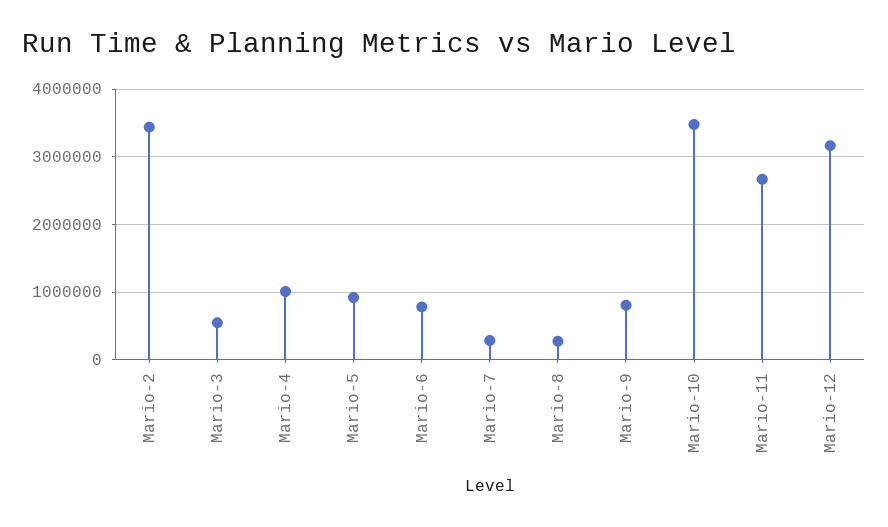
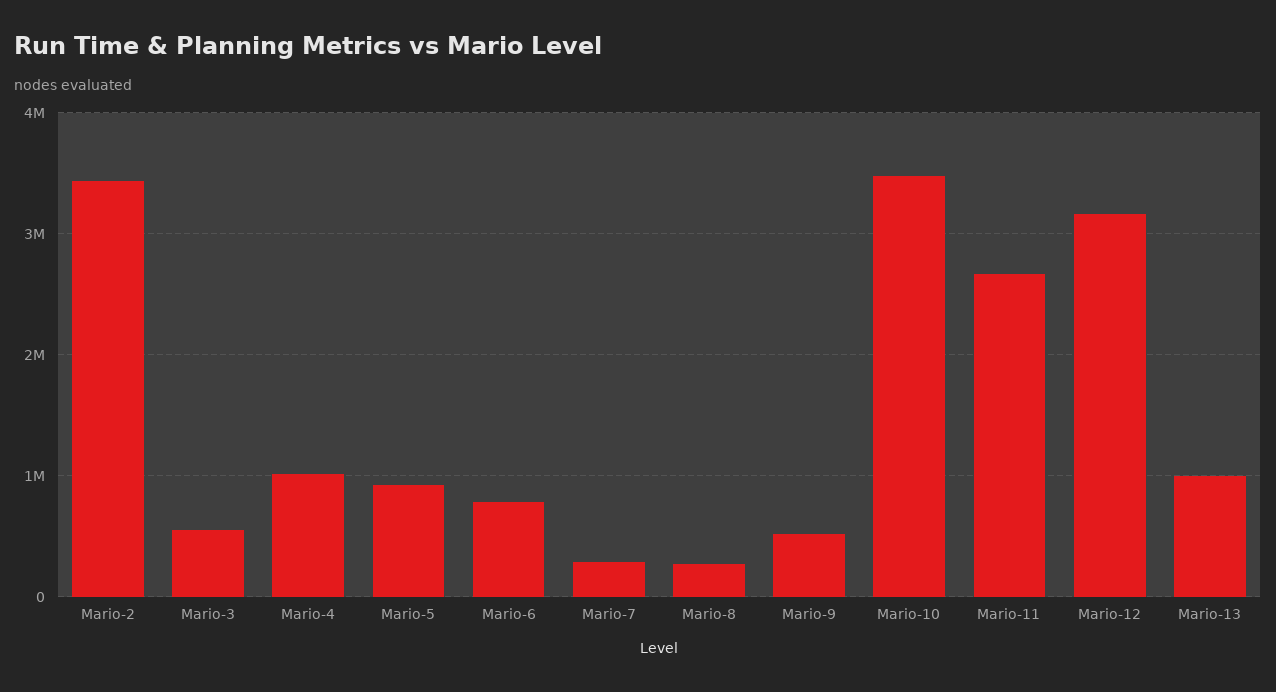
Mario-9: 800000 -> 500000
Mario-13: none -> 1000000

